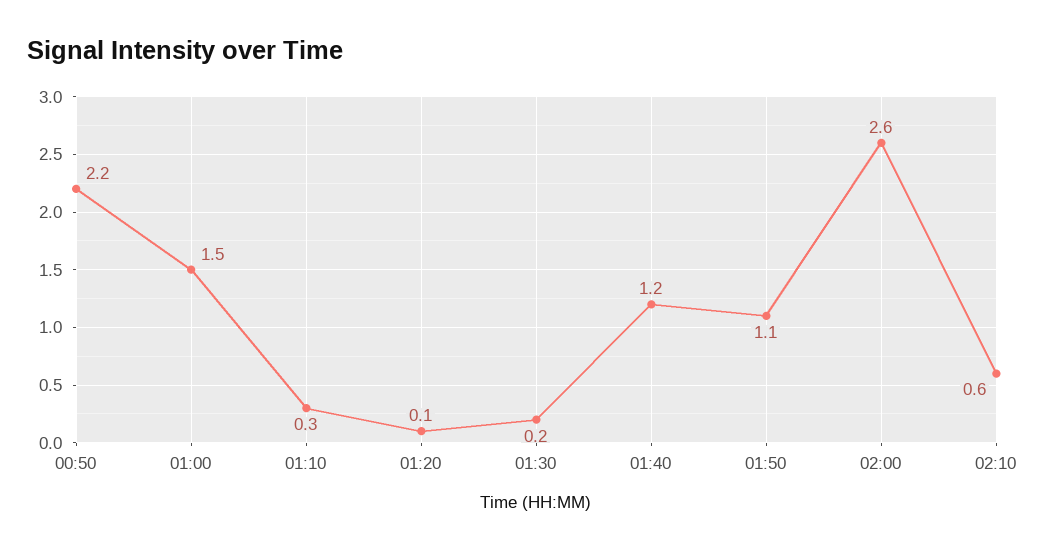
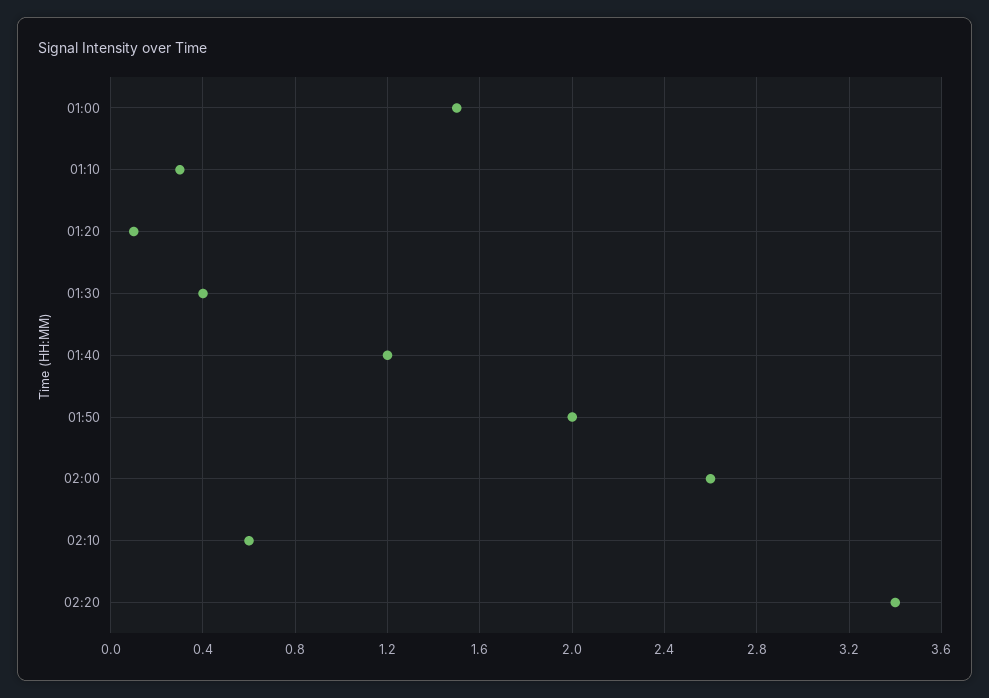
00:50: 2.2 -> none
01:30: 0.2 -> 0.4
01:50: 1.1 -> 2
02:20: none -> 3.4

